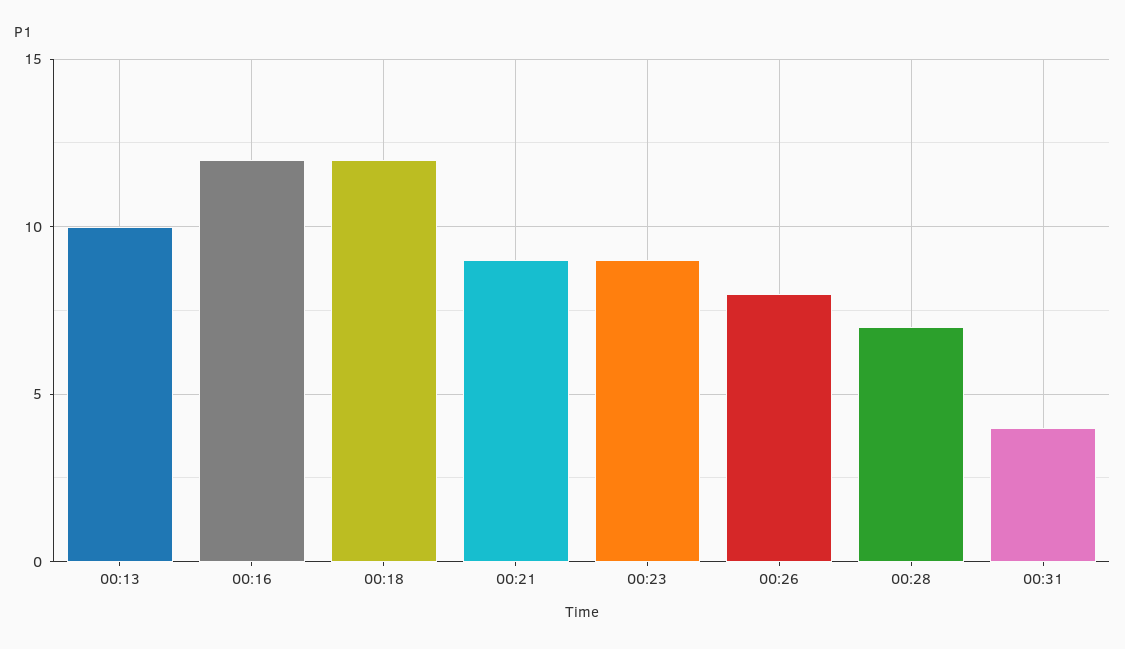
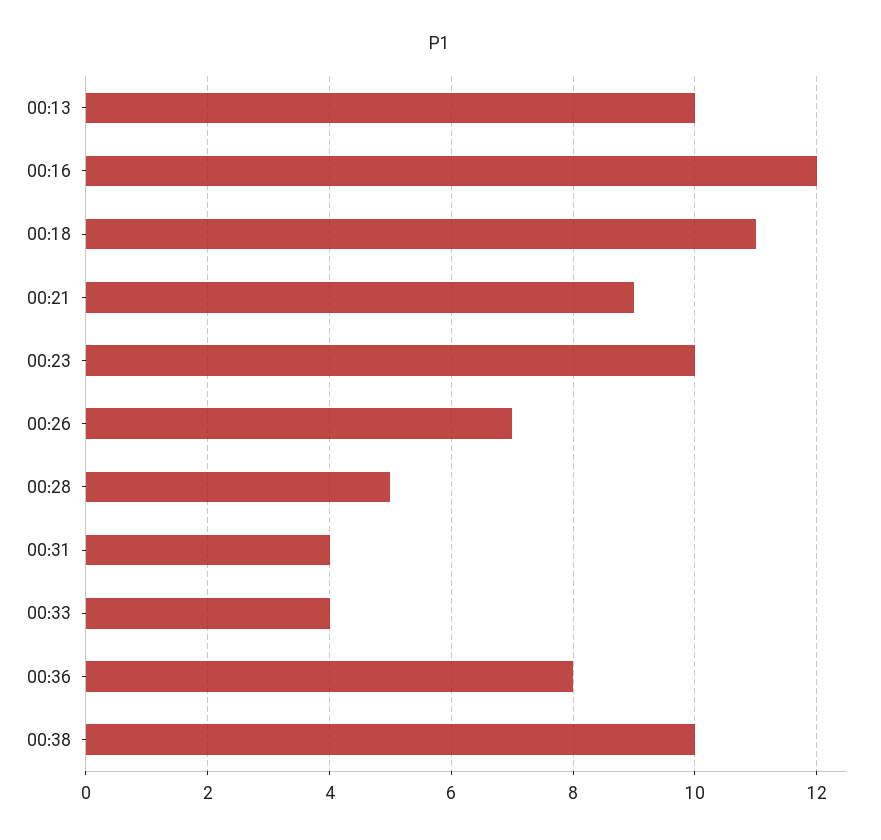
00:18: 12 -> 11
00:23: 9 -> 10
00:26: 8 -> 7
00:28: 7 -> 5
00:33: none -> 4
00:36: none -> 8
00:38: none -> 10

